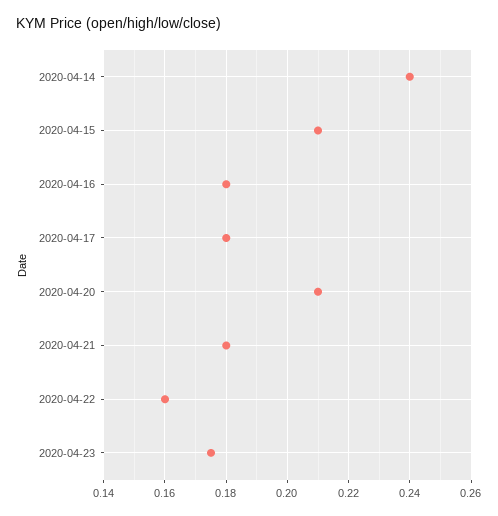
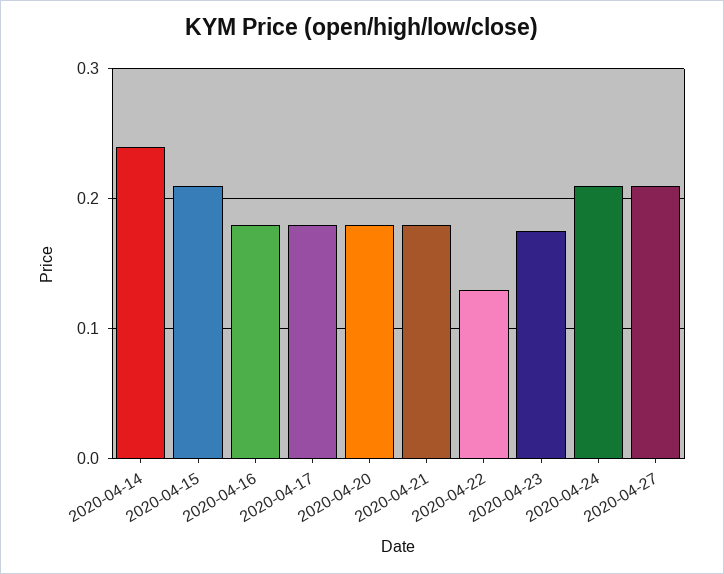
2020-04-20: 0.21 -> 0.18
2020-04-22: 0.16 -> 0.13
2020-04-24: none -> 0.21
2020-04-27: none -> 0.21

